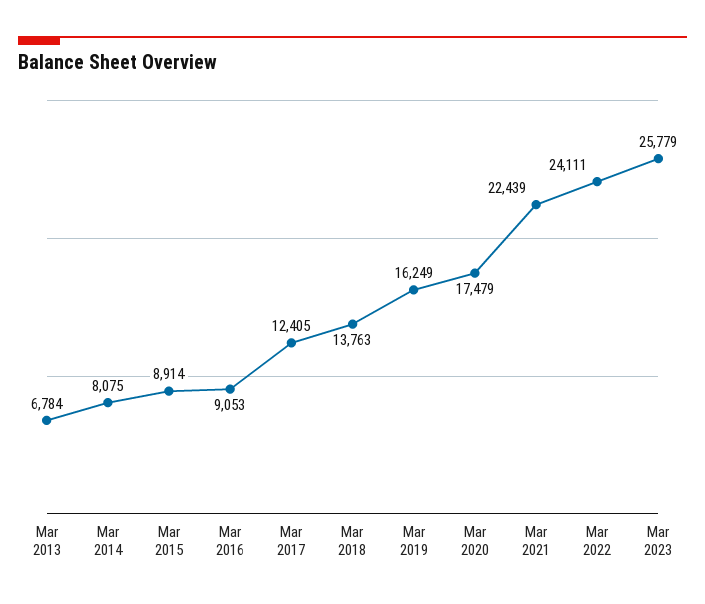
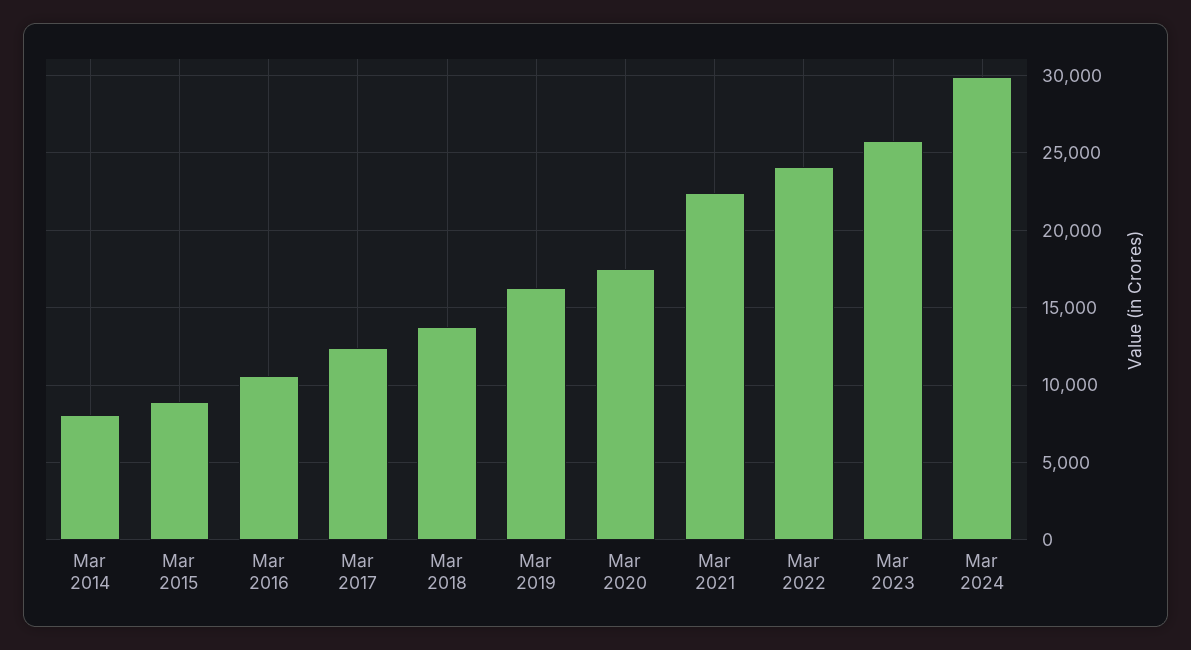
Mar 2013: 6784 -> none
Mar 2016: 9053 -> 10500
Mar 2024: none -> 30000

